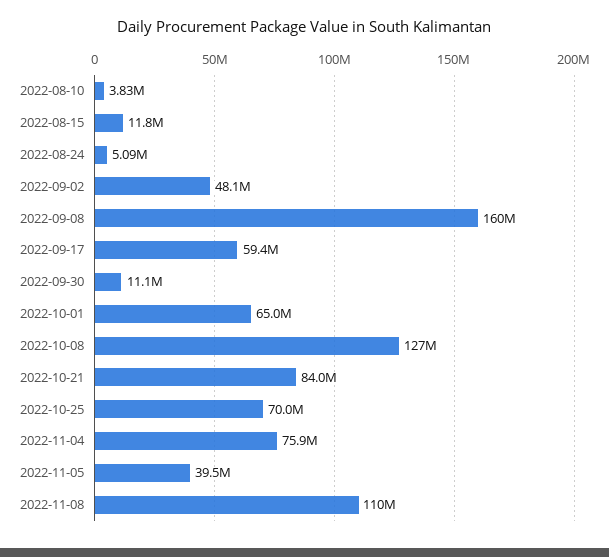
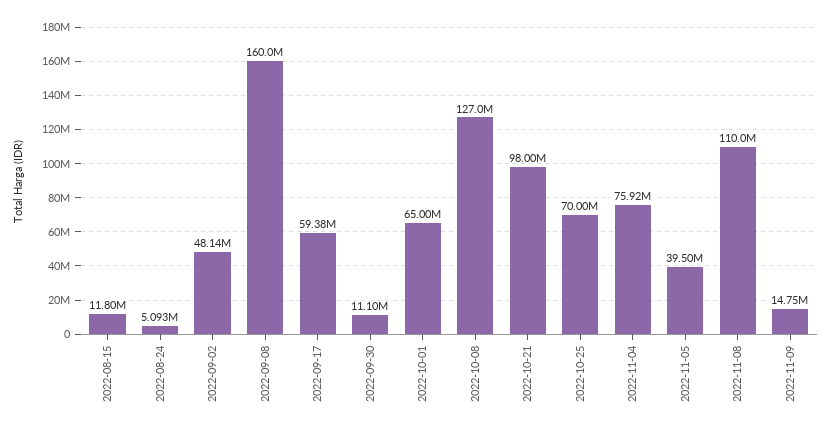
2022-08-10: 3830000 -> none
2022-10-21: 84000000 -> 98000000
2022-11-09: none -> 14750000

